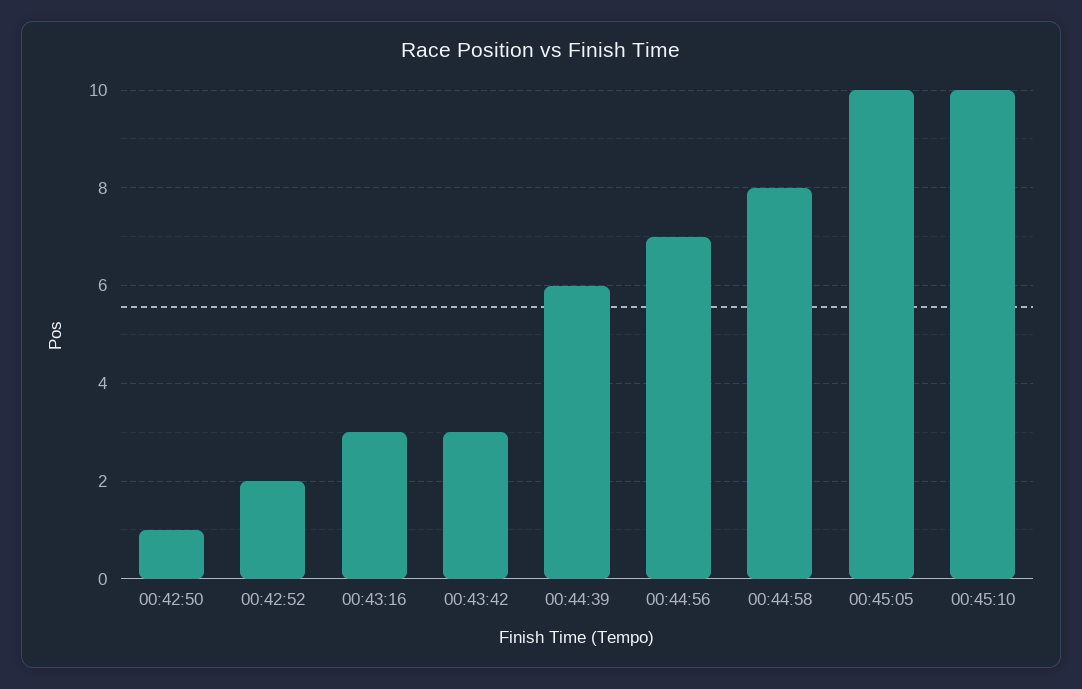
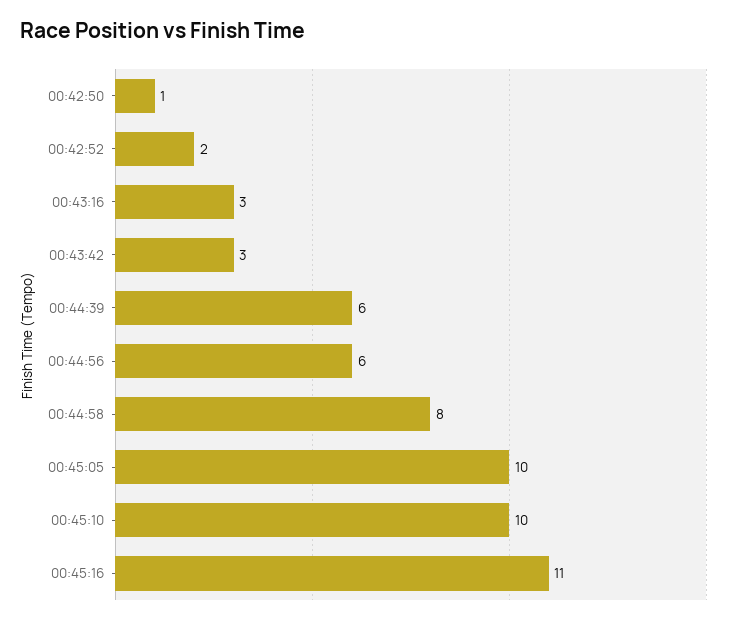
00:44:56: 7 -> 6
00:45:16: none -> 11

